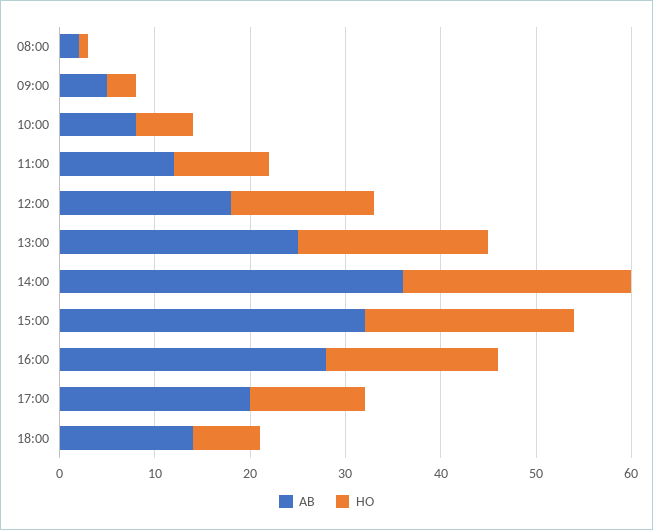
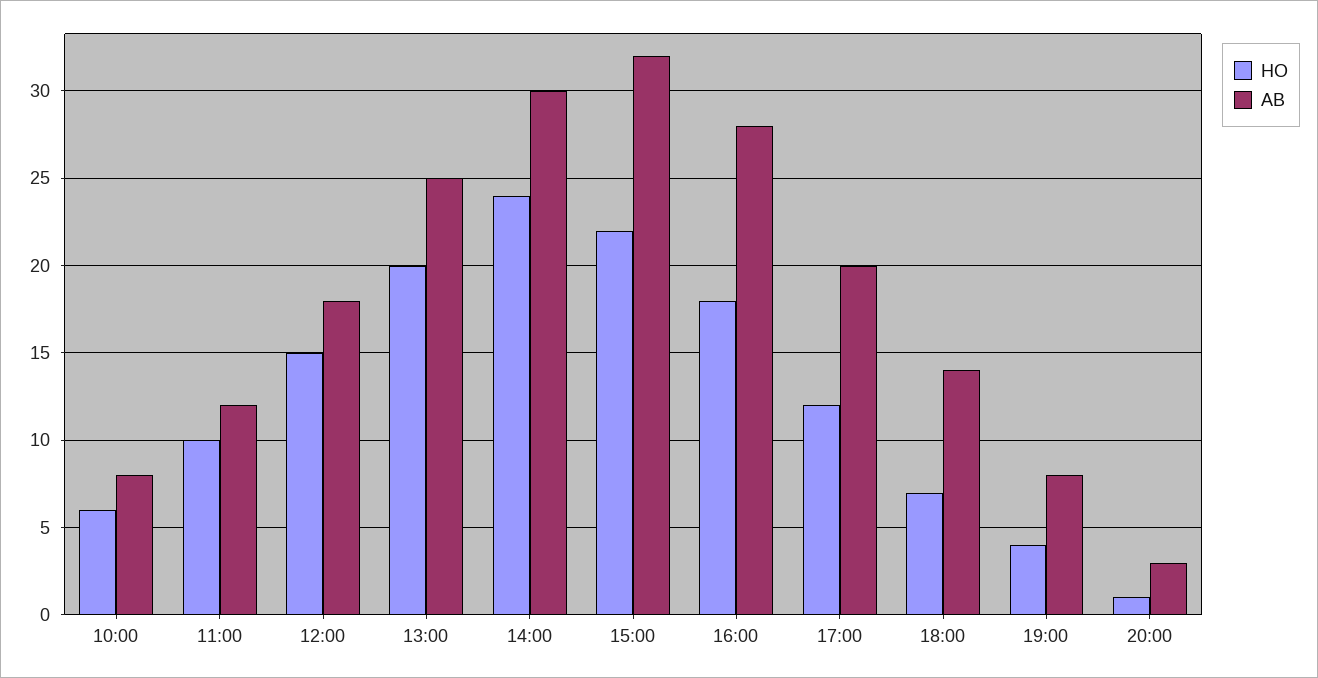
AB, 08:00: 2 -> none
HO, 08:00: 1 -> none
AB, 09:00: 5 -> none
HO, 09:00: 3 -> none
AB, 14:00: 36 -> 30
HO, 19:00: none -> 4
AB, 19:00: none -> 8
HO, 20:00: none -> 1
AB, 20:00: none -> 3

